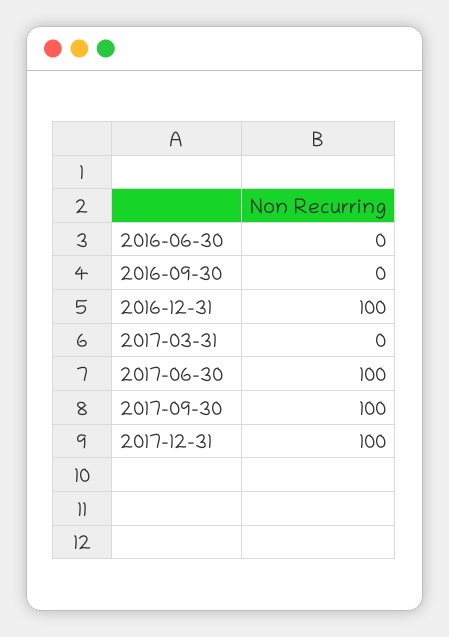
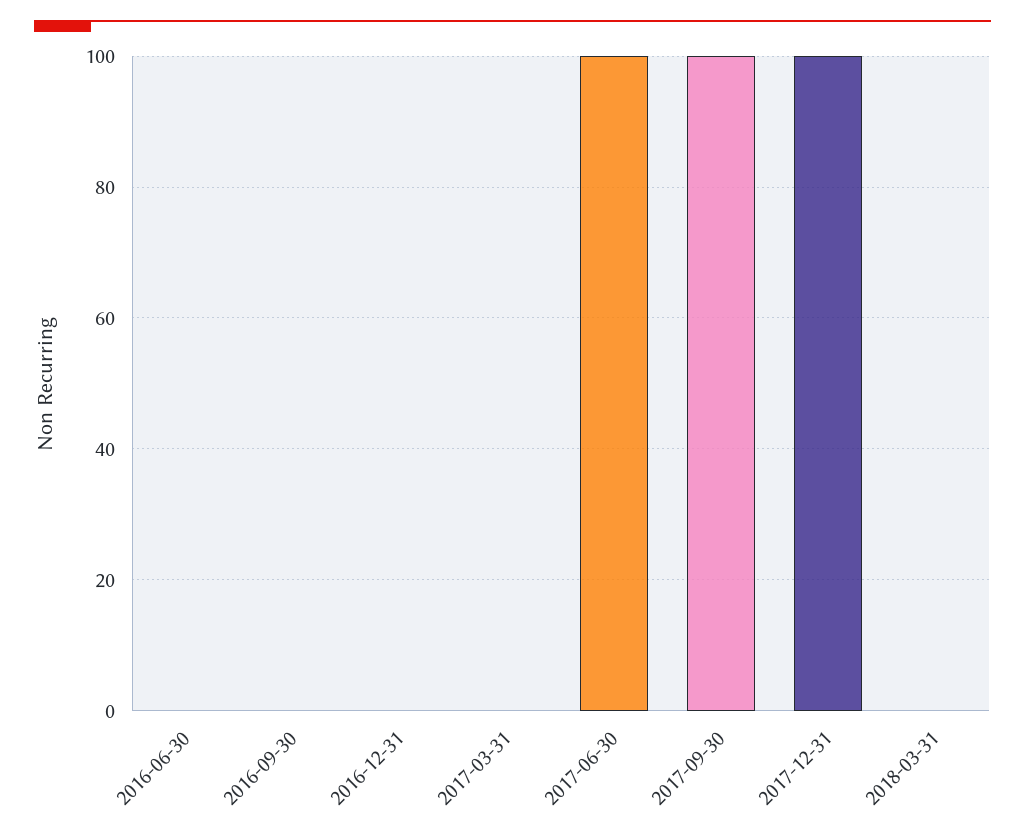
2016-12-31: 100 -> 0
2018-03-31: none -> 0

